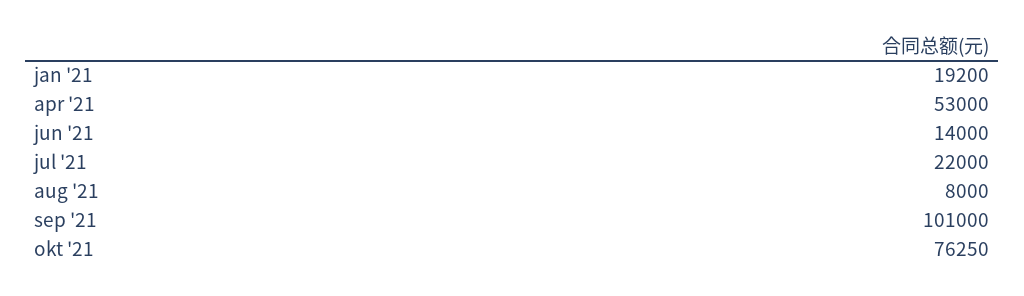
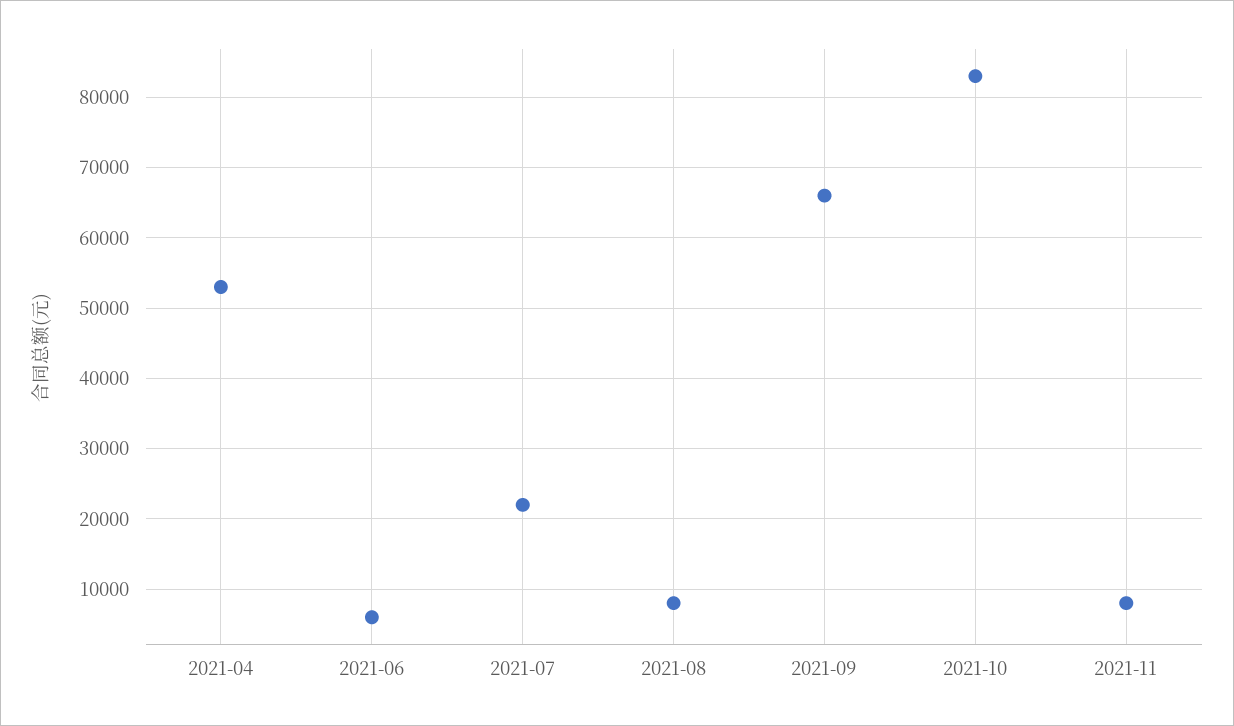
jan '21: 19200 -> none
jun '21: 14000 -> 6000
sep '21: 101000 -> 66000
okt '21: 76250 -> 83000
2021-11: none -> 8000

